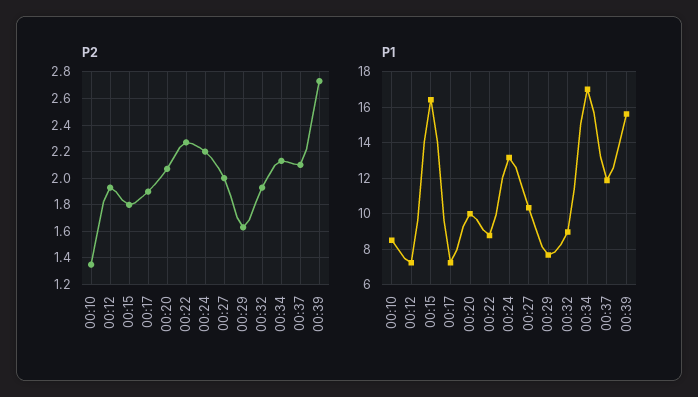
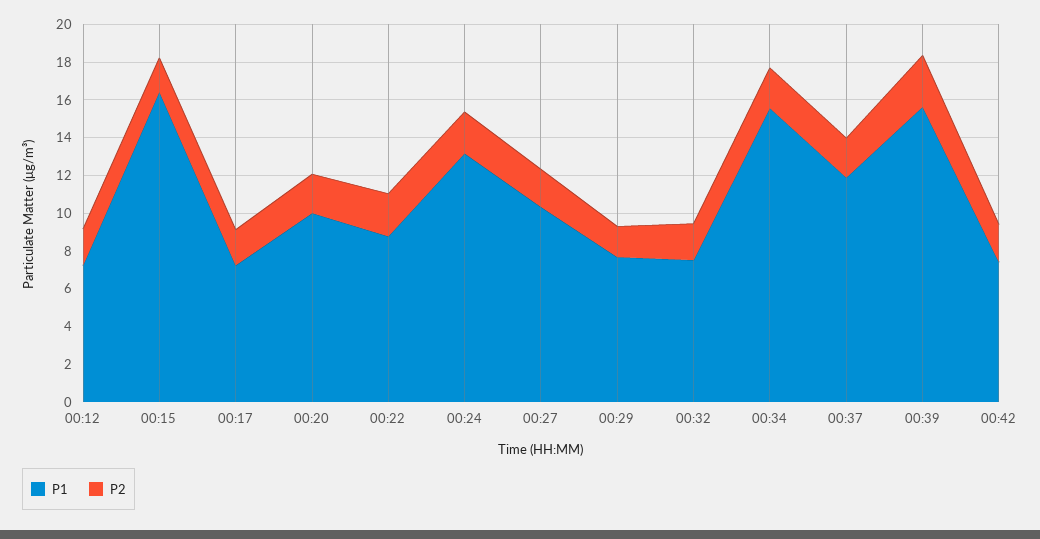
P2, 00:10: 1.35 -> none
P1, 00:10: 8.5 -> none
P1, 00:32: 9 -> 7.5
P1, 00:34: 17 -> 15.5
P1, 00:42: none -> 7.5
P2, 00:42: none -> 2

